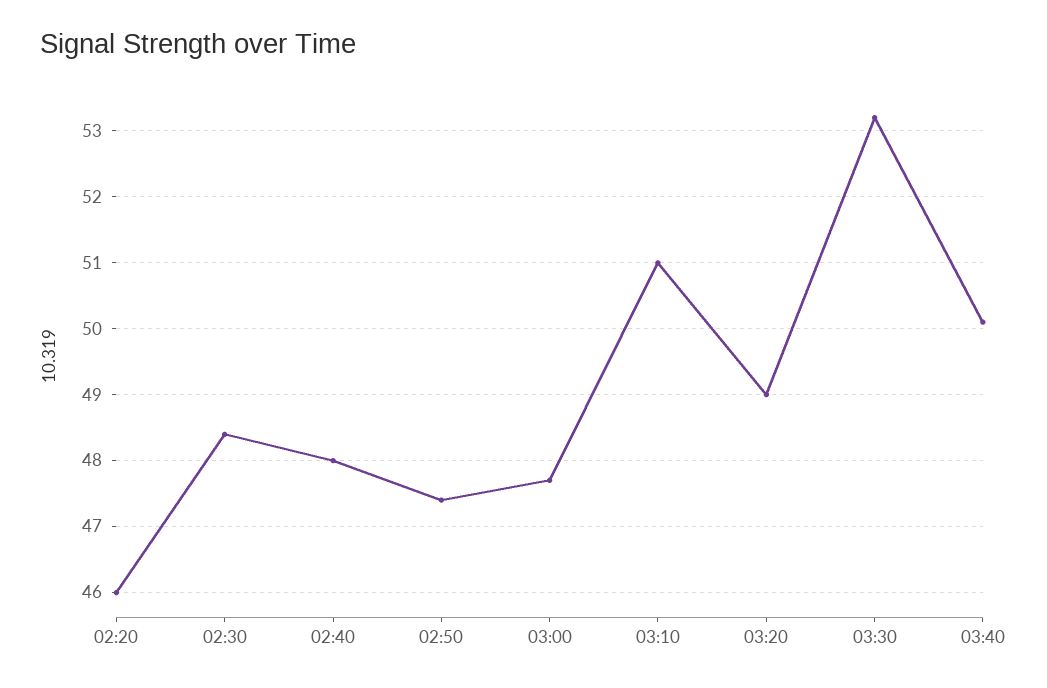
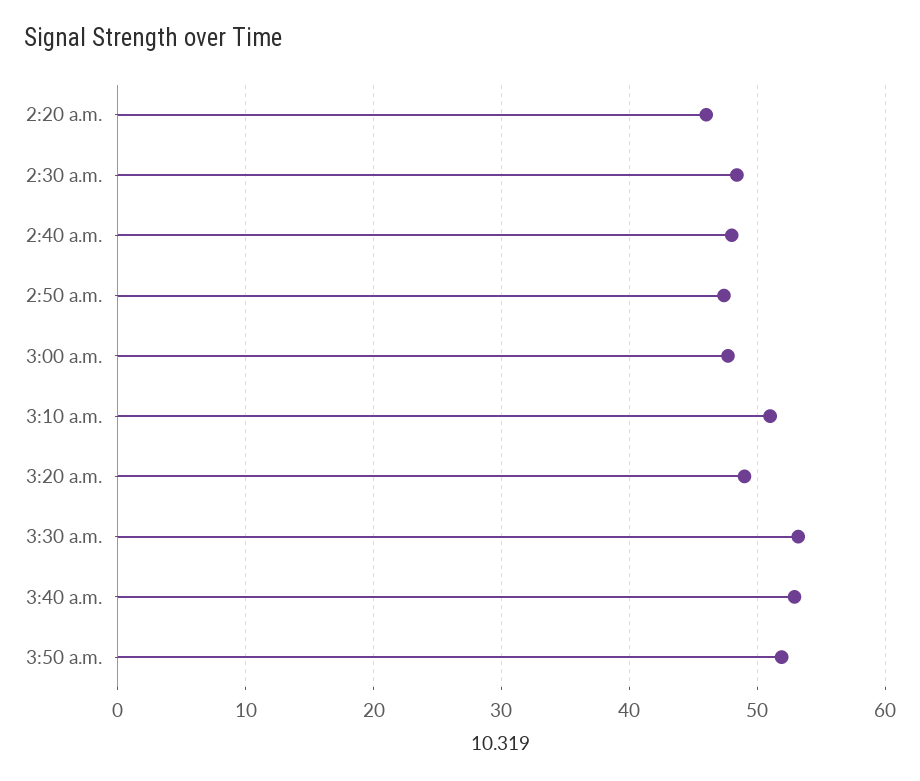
03:40: 50.1 -> 53
3:50 a.m.: none -> 52

